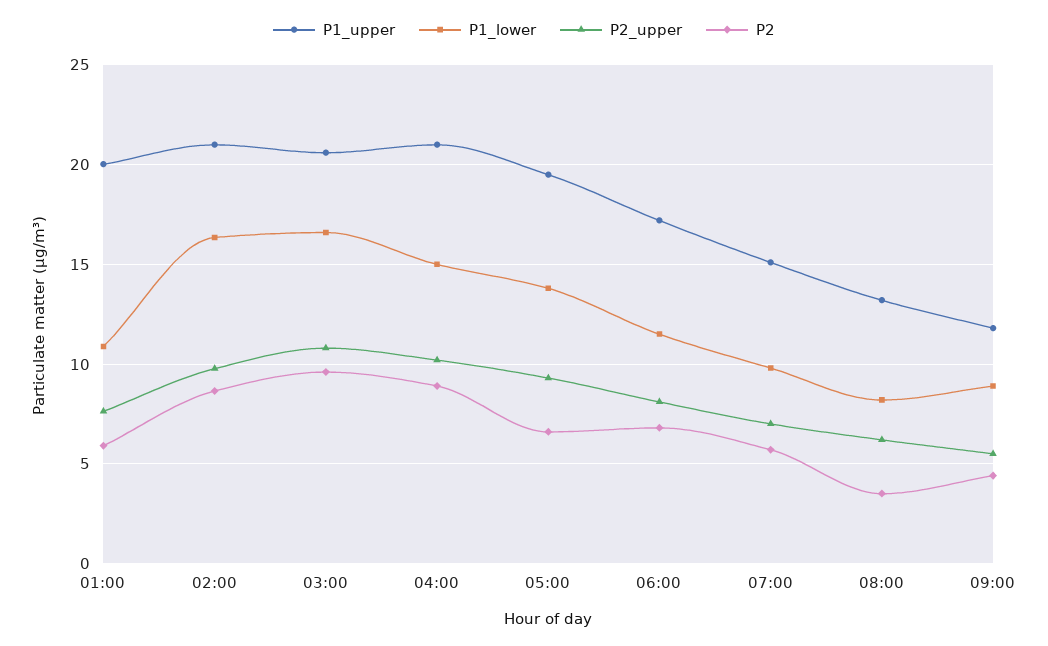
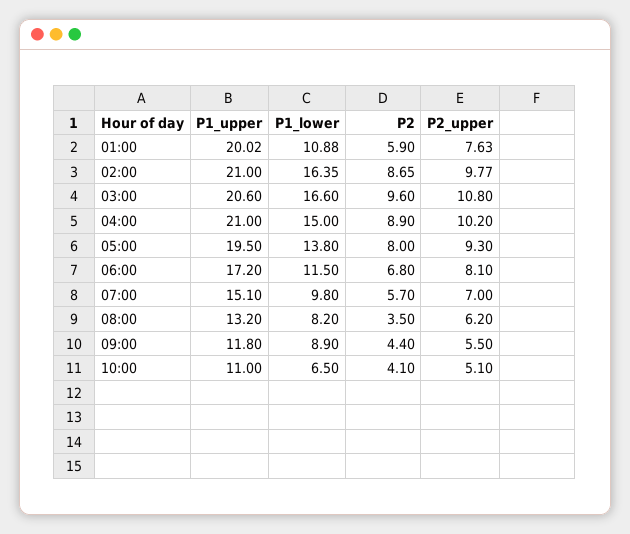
P2, 05:00: 6.5 -> 8
P1_upper, 10:00: none -> 11
P1_lower, 10:00: none -> 6.5
P2, 10:00: none -> 4.1
P2_upper, 10:00: none -> 5.1

